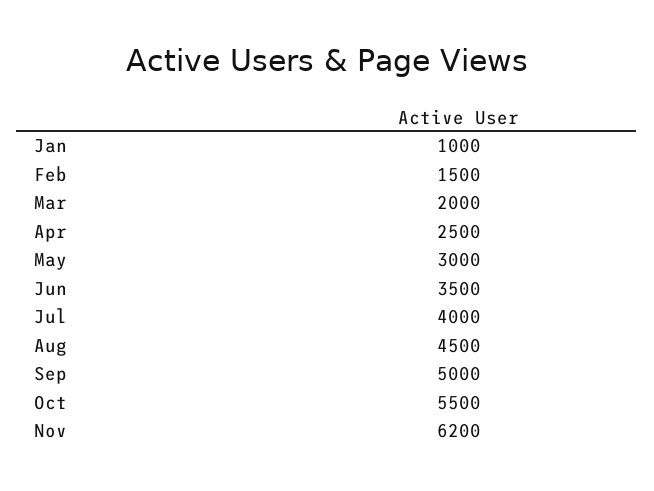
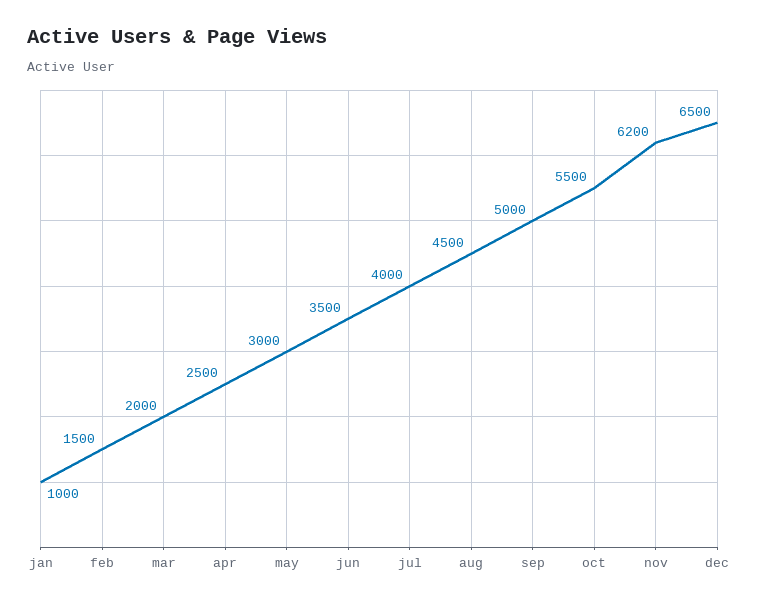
dec: none -> 6500

